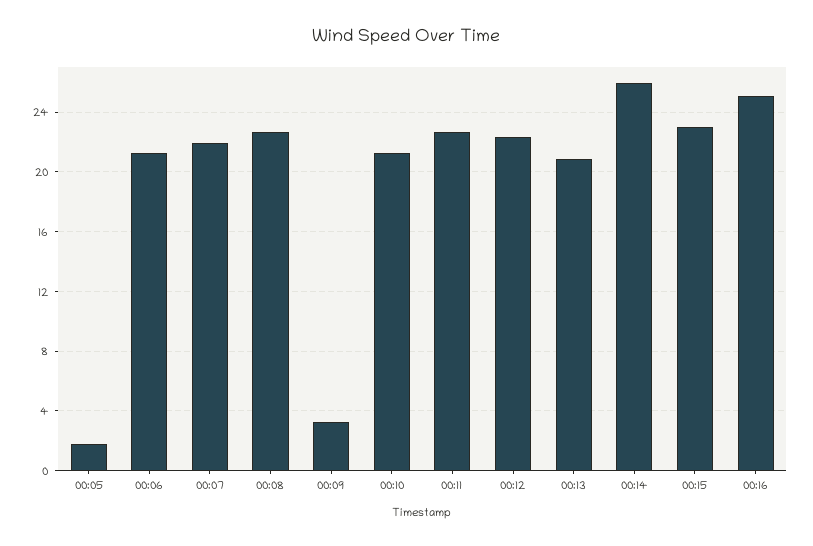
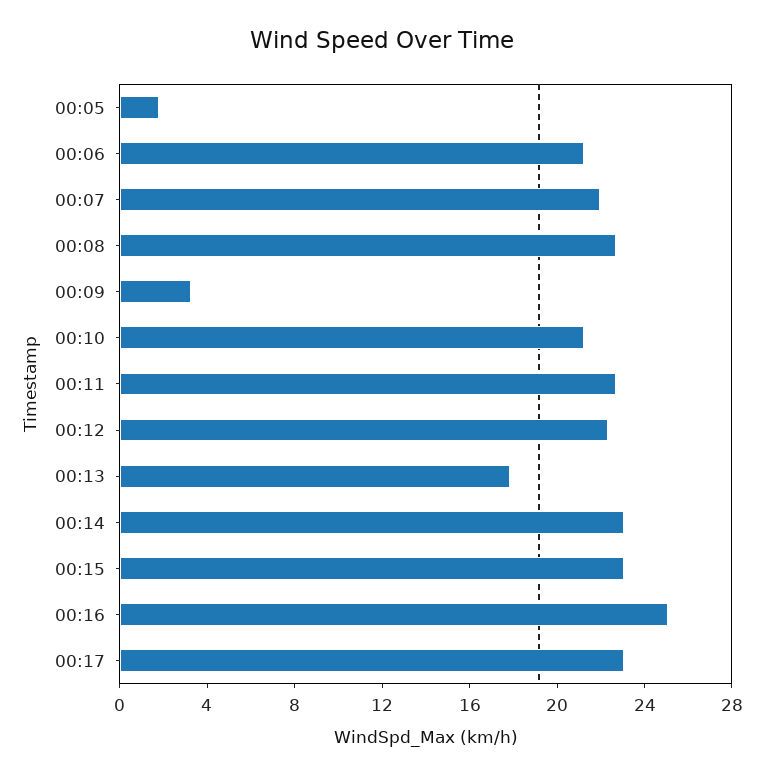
00:13: 21 -> 18
00:14: 26 -> 23
00:17: none -> 23

